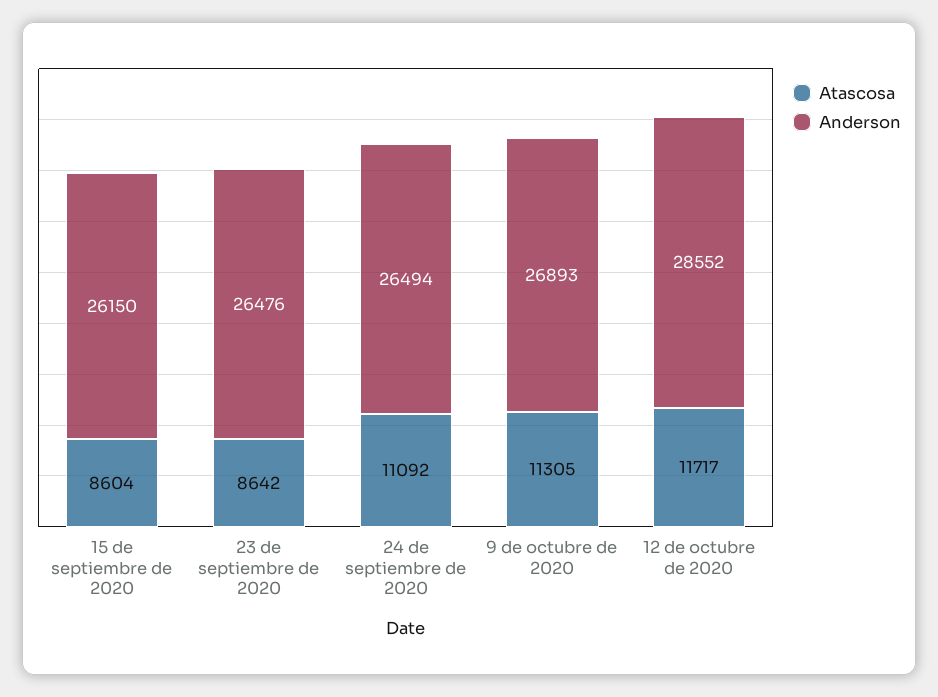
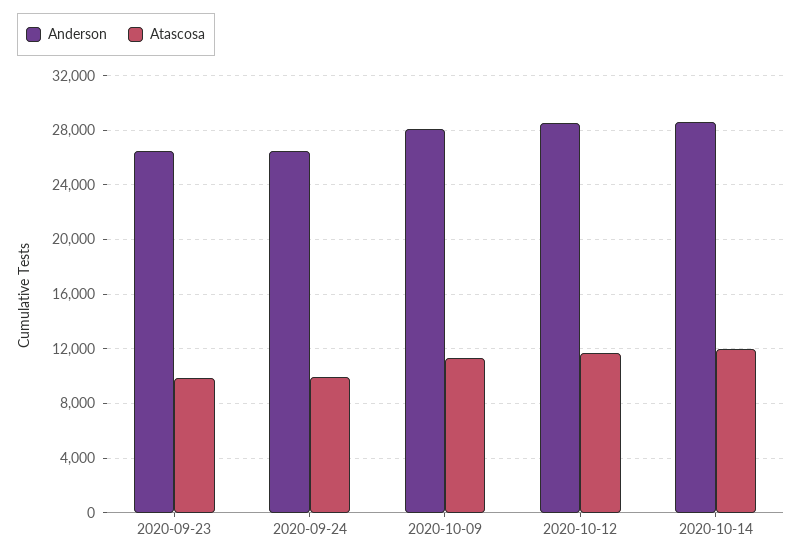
Atascosa, 15 de septiembre de 2020: 8604 -> none
Anderson, 15 de septiembre de 2020: 26150 -> none
Atascosa, 23 de septiembre de 2020: 8642 -> 10000
Atascosa, 24 de septiembre de 2020: 11092 -> 10000
Anderson, 9 de octubre de 2020: 26893 -> 28000
Anderson, 2020-10-14: none -> 28500
Atascosa, 2020-10-14: none -> 12000

